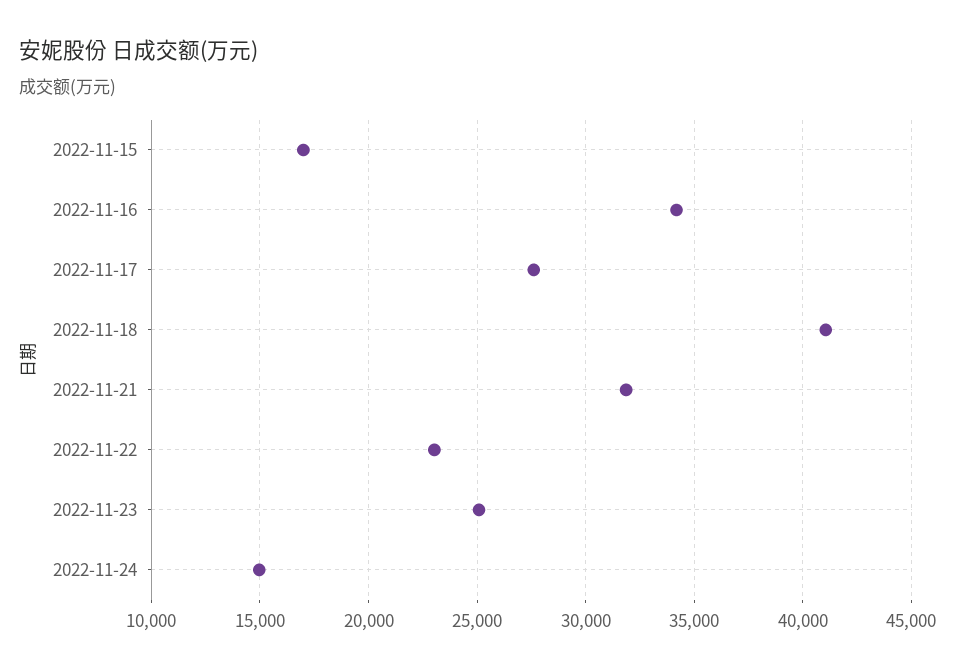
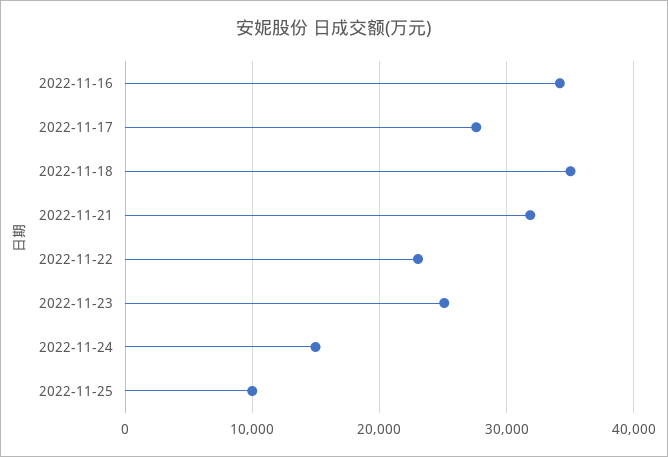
2022-11-15: 17000 -> none
2022-11-18: 41000 -> 35000
2022-11-25: none -> 10000

